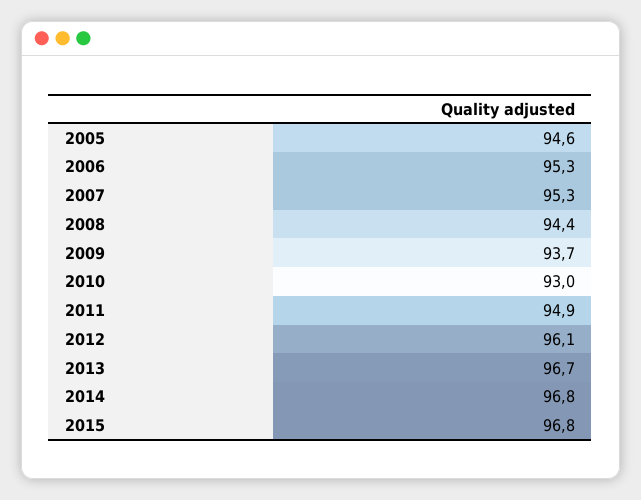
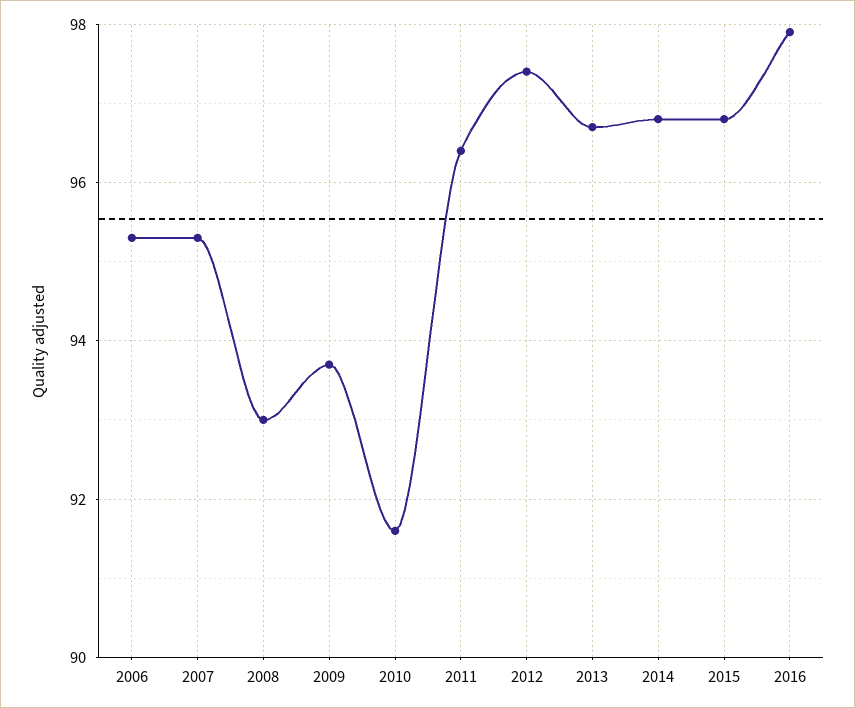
2005: 94.6 -> none
2008: 94.4 -> 93
2010: 93 -> 91.5
2011: 94.9 -> 96.5
2012: 96.1 -> 97.5
2016: none -> 98

